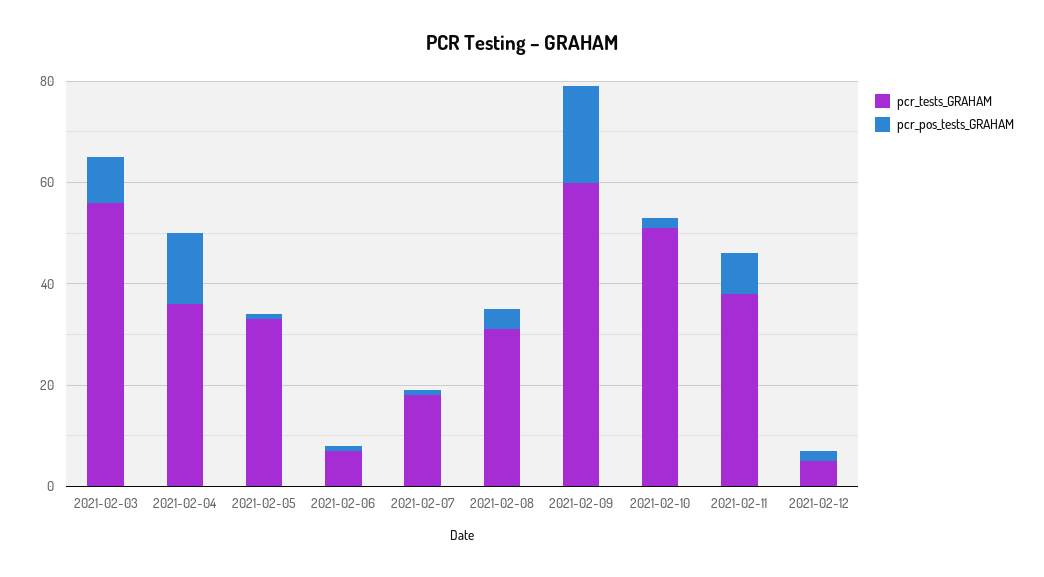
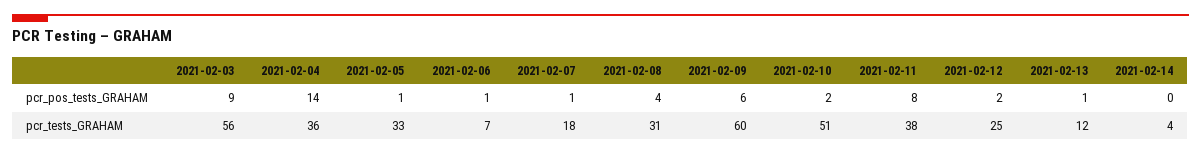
pcr_pos_tests_GRAHAM, 2021-02-09: 20 -> 6
pcr_tests_GRAHAM, 2021-02-12: 5 -> 25
pcr_pos_tests_GRAHAM, 2021-02-13: none -> 1
pcr_pos_tests_GRAHAM, 2021-02-14: none -> 0
pcr_tests_GRAHAM, 2021-02-13: none -> 12
pcr_tests_GRAHAM, 2021-02-14: none -> 4

